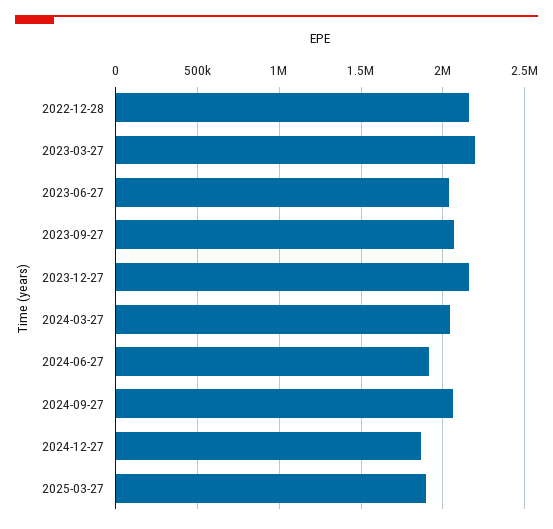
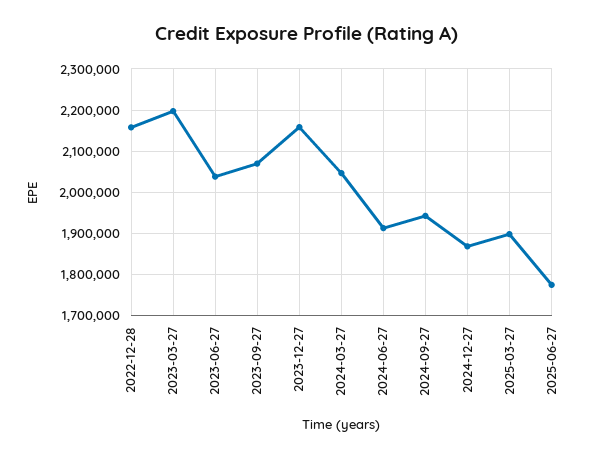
2024-09-27: 2050000 -> 1940000
2025-06-27: none -> 1780000

